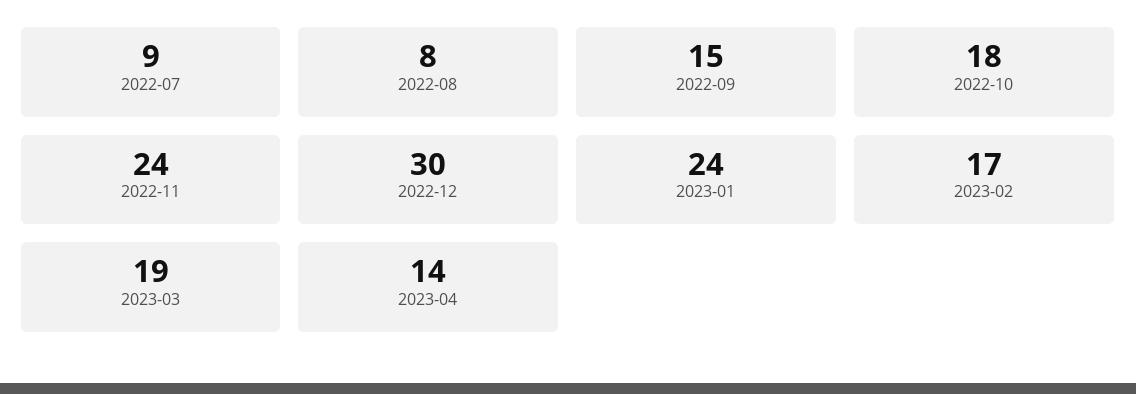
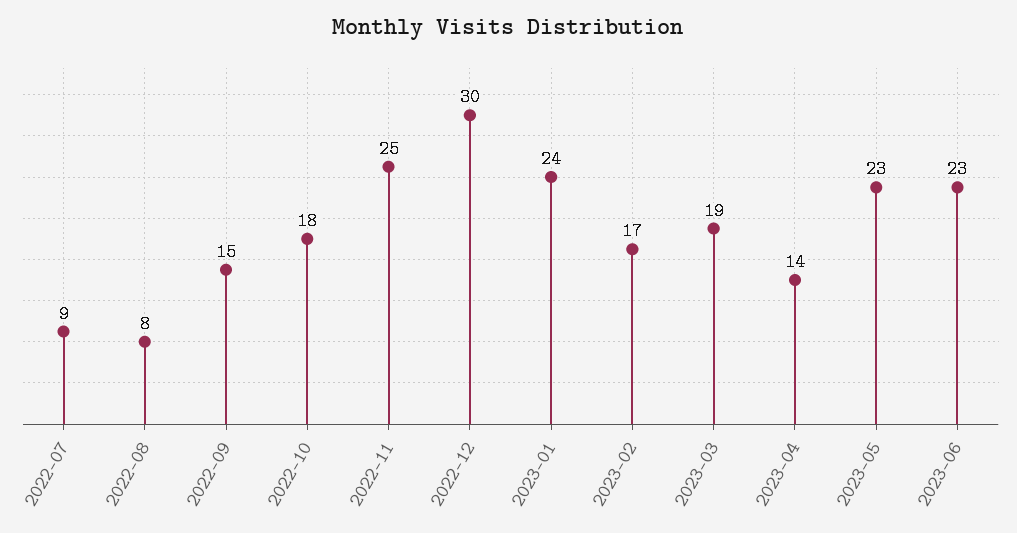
2022-11: 24 -> 25
2023-05: none -> 23
2023-06: none -> 23

